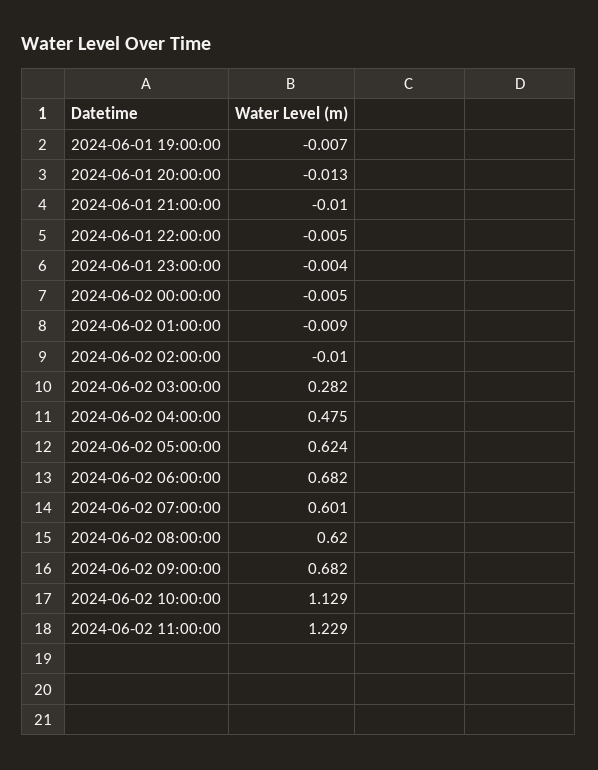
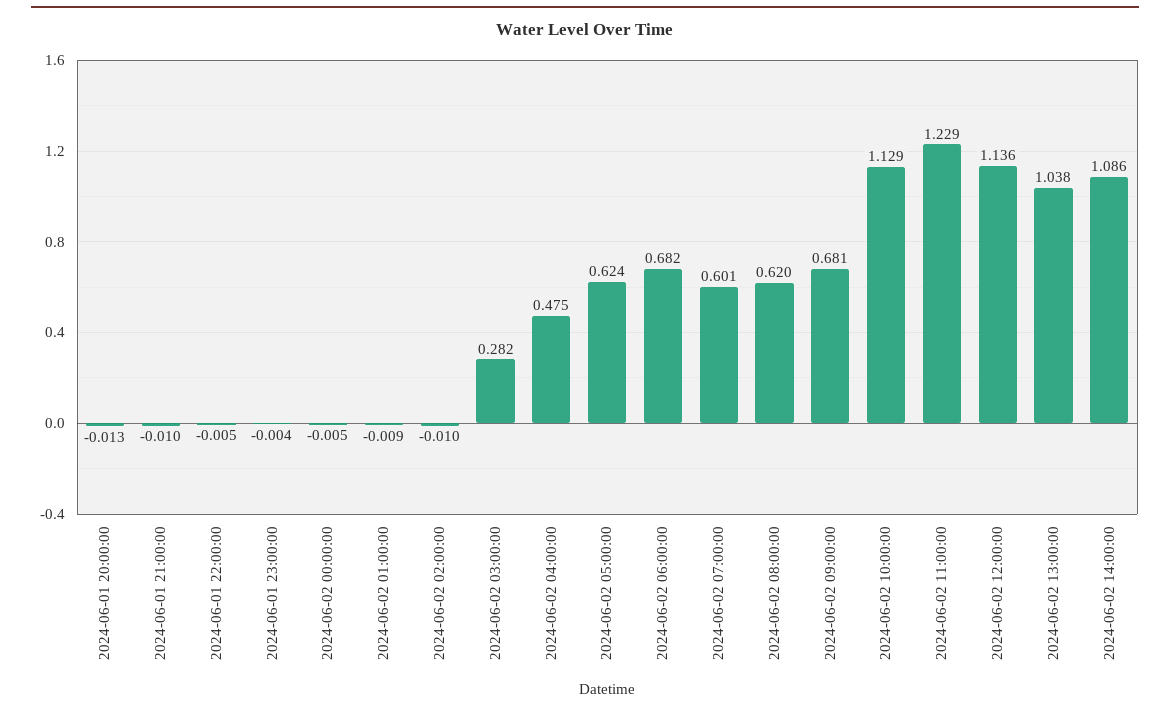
2024-06-01 19:00:00: -0.007 -> none
2024-06-02 09:00:00: 0.682 -> 0.681
2024-06-02 12:00:00: none -> 1.136
2024-06-02 13:00:00: none -> 1.038
2024-06-02 14:00:00: none -> 1.086

